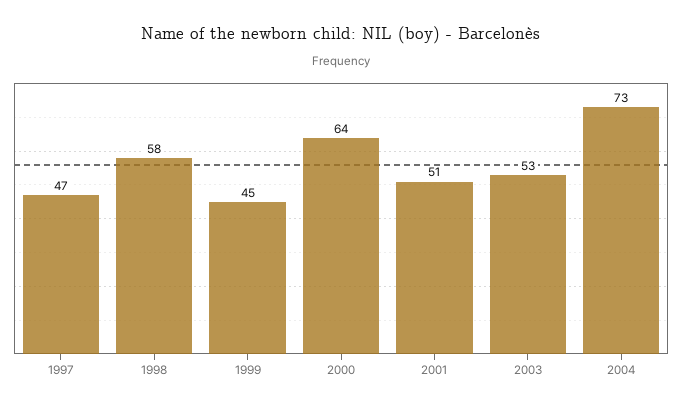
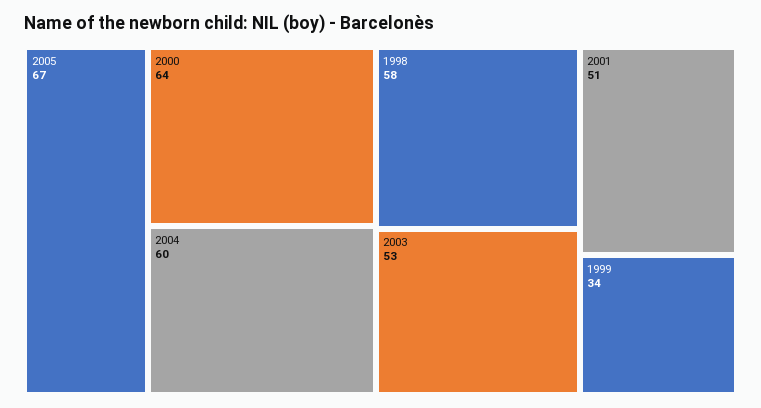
1997: 47 -> none
1999: 45 -> 34
2004: 73 -> 60
2005: none -> 67

